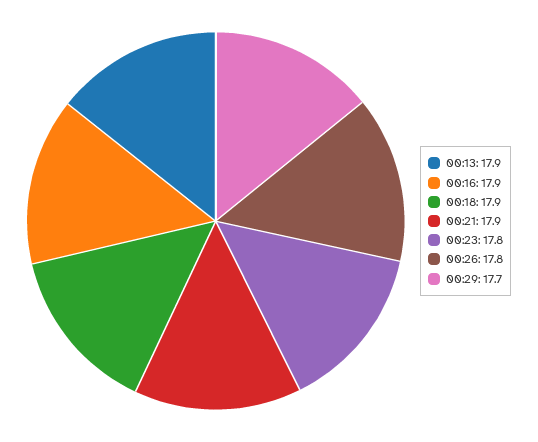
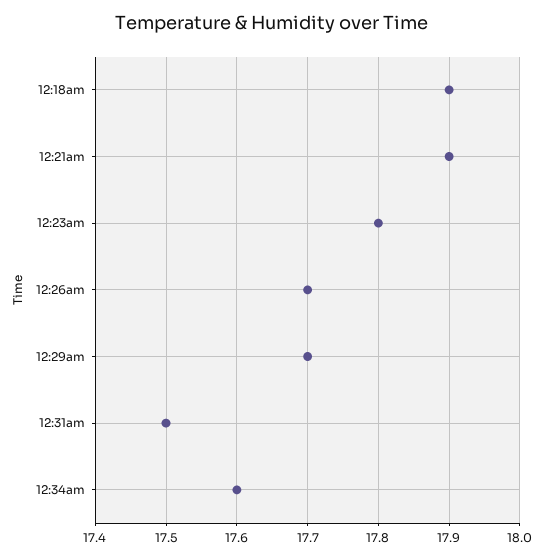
00:13: 17.9 -> none
00:16: 17.9 -> none
00:26: 17.8 -> 17.7
12:31am: none -> 17.5
12:34am: none -> 17.6

